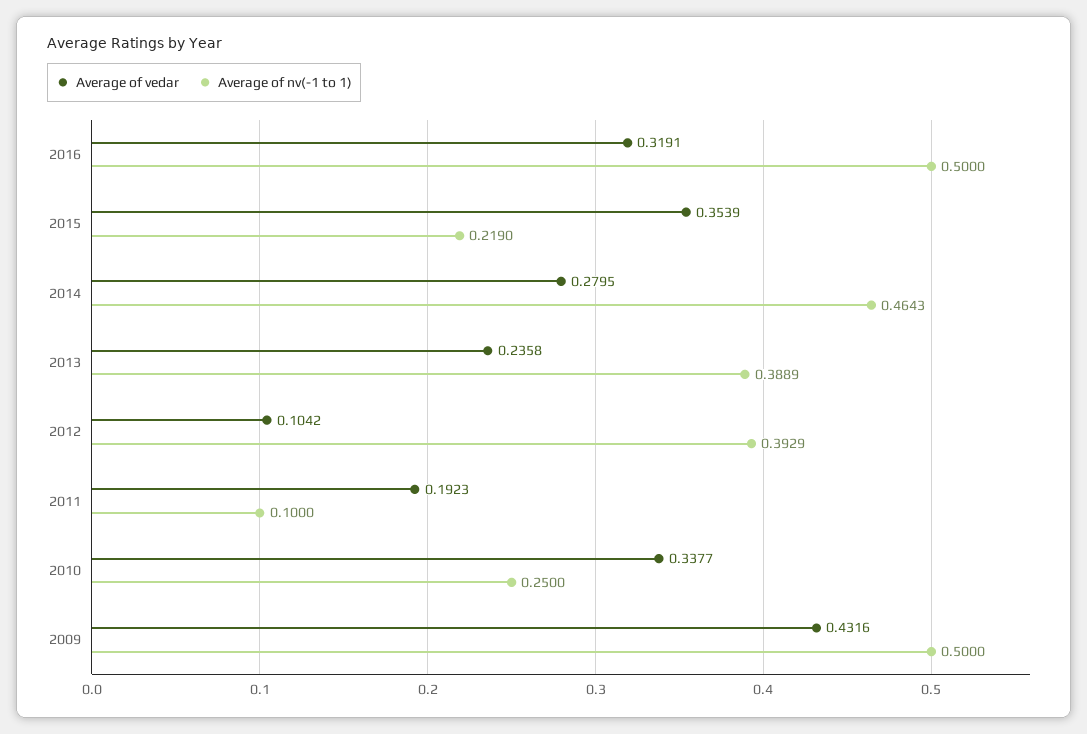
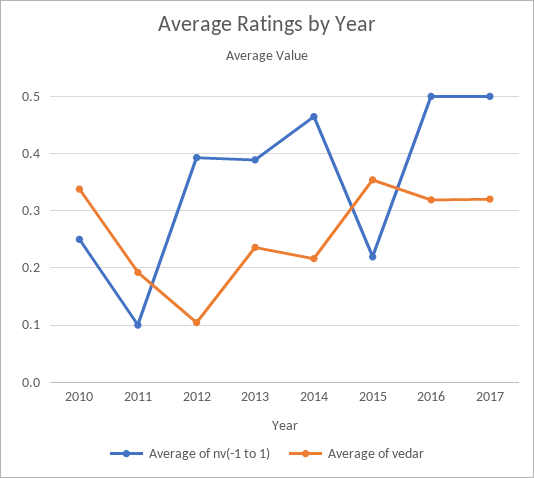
Average of vedar, 2014: 0.2795 -> 0.22
Average of vedar, 2009: 0.4316 -> none
Average of nv(-1 to 1), 2009: 0.5 -> none
Average of nv(-1 to 1), 2017: none -> 0.5
Average of vedar, 2017: none -> 0.32

